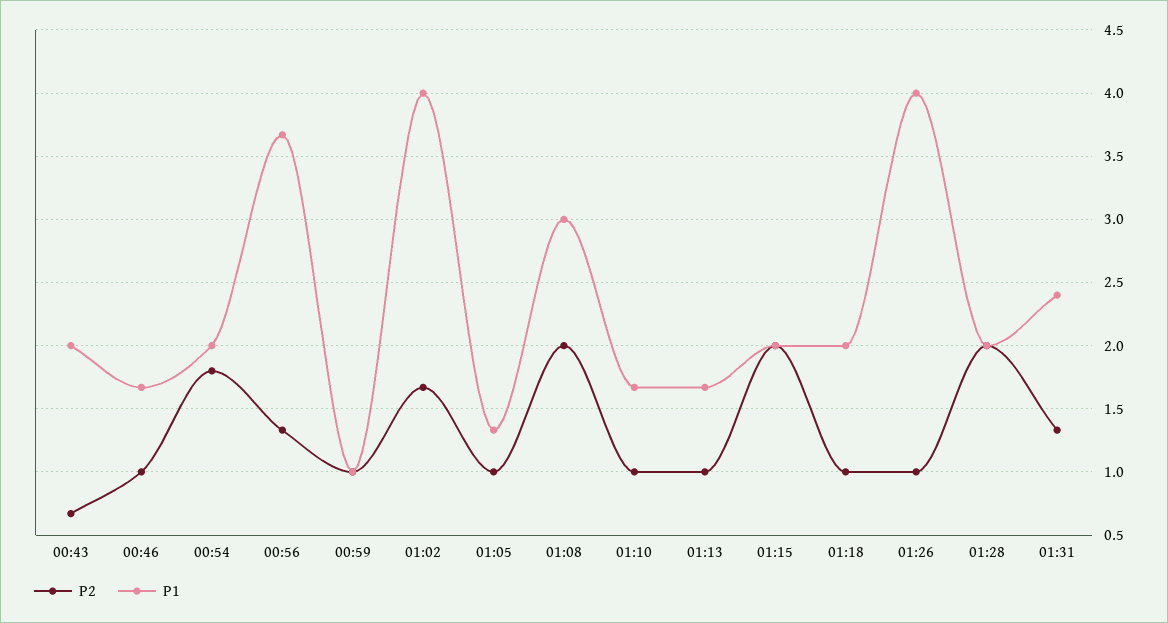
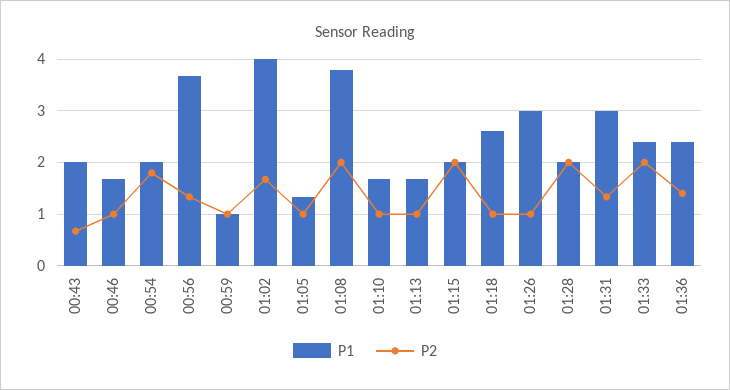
P1, 01:08: 3 -> 3.8
P1, 01:18: 2 -> 2.6
P1, 01:26: 4 -> 3
P1, 01:31: 2.4 -> 3
P1, 01:33: none -> 2.4
P2, 01:33: none -> 2
P1, 01:36: none -> 2.4
P2, 01:36: none -> 1.4

